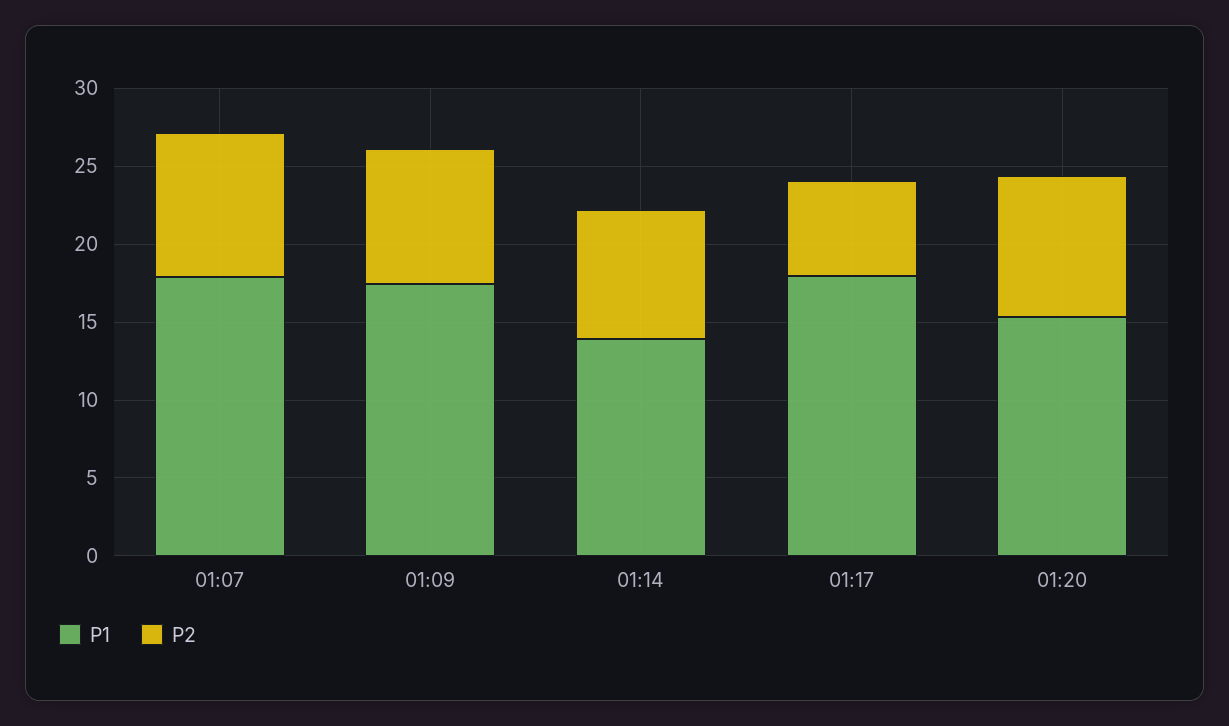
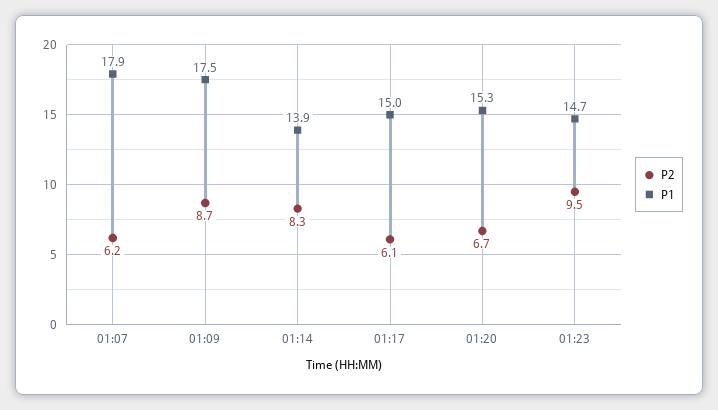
P2, 01:07: 9 -> 6.2
P1, 01:17: 18 -> 15
P2, 01:20: 9 -> 6.7
P2, 01:23: none -> 9.5
P1, 01:23: none -> 14.7

